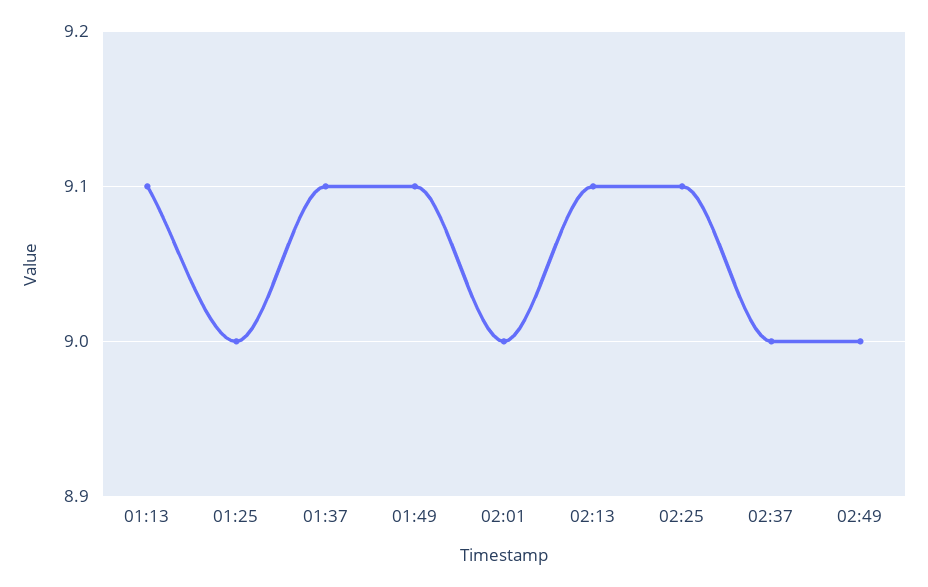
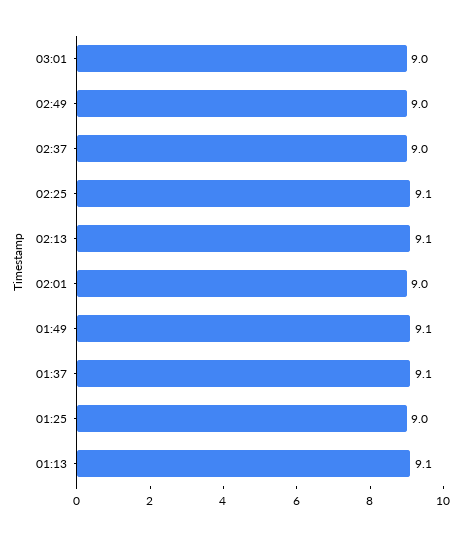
03:01: none -> 9

